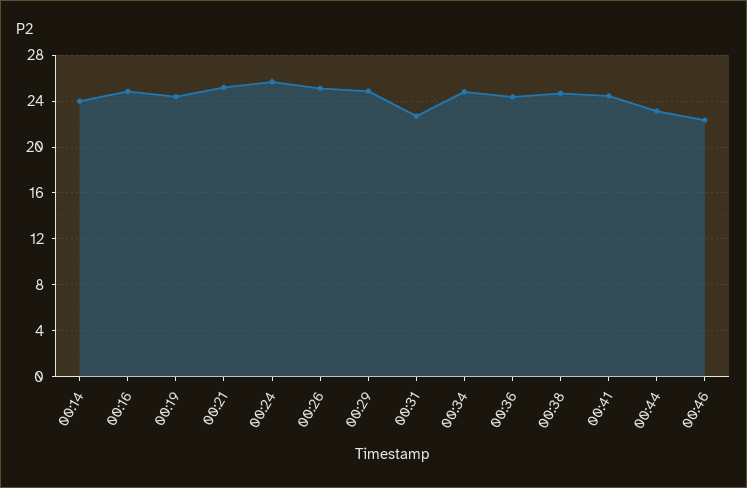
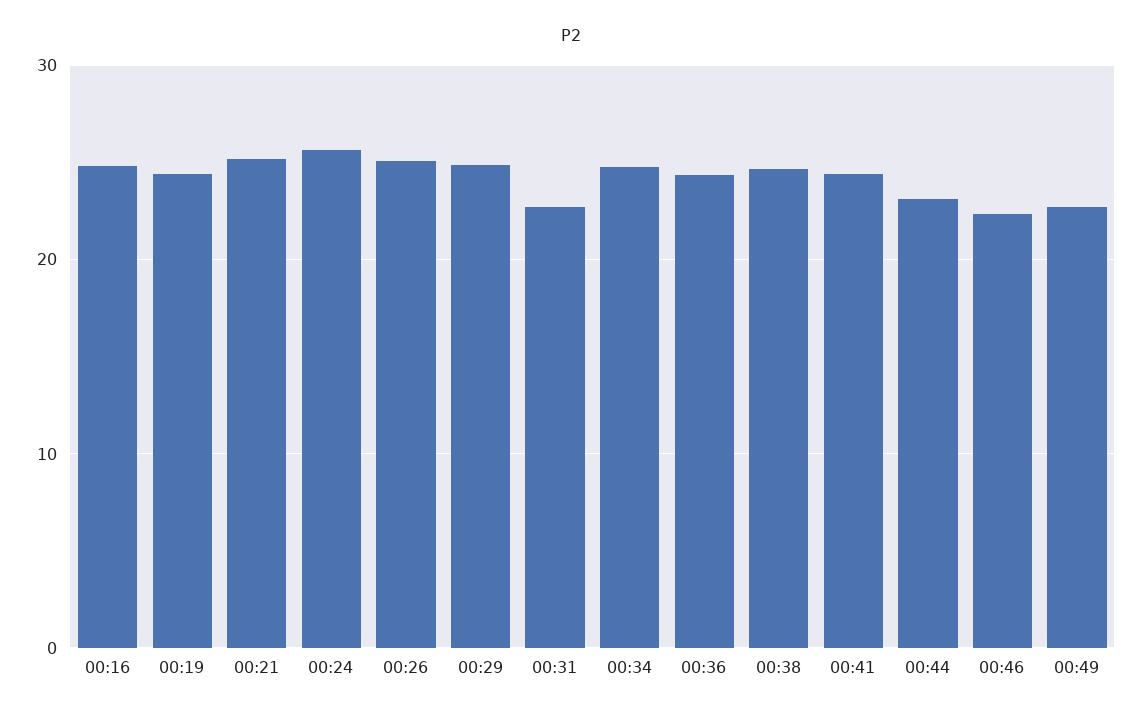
00:14: 24 -> none
00:49: none -> 23

